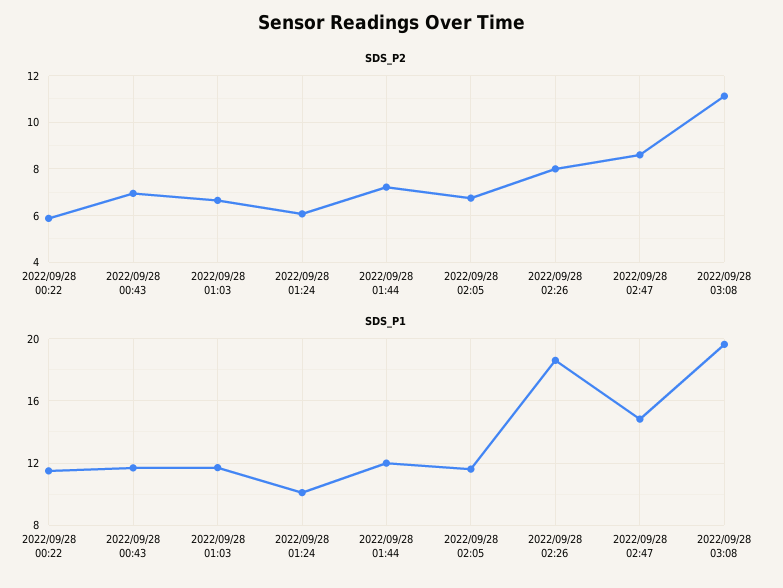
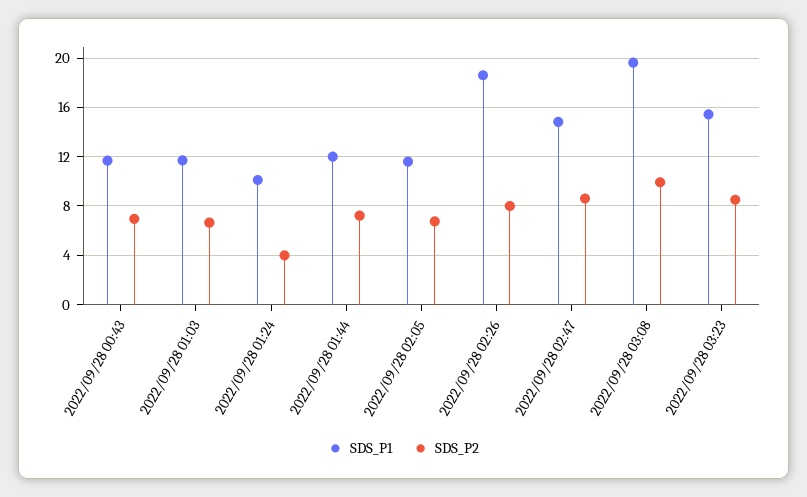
SDS_P2, 2022/09/28 00:22: 6 -> none
SDS_P2, 2022/09/28 01:24: 6 -> 4
SDS_P2, 2022/09/28 03:08: 11 -> 10
SDS_P1, 2022/09/28 00:22: 11.5 -> none
SDS_P1, 2022/09/28 03:23: none -> 15.5
SDS_P2, 2022/09/28 03:23: none -> 8.5

